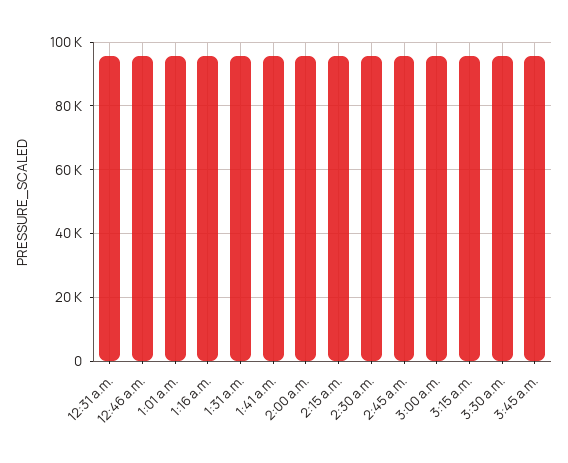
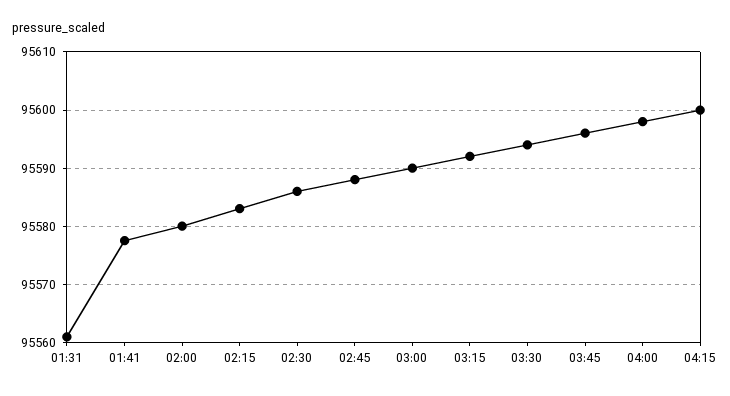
12:31 a.m.: 96000 -> none
12:46 a.m.: 96000 -> none
1:01 a.m.: 96000 -> none
1:16 a.m.: 96000 -> none
04:00: none -> 95598
04:15: none -> 95600

